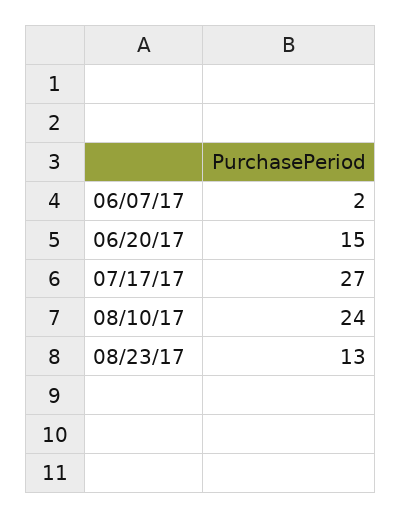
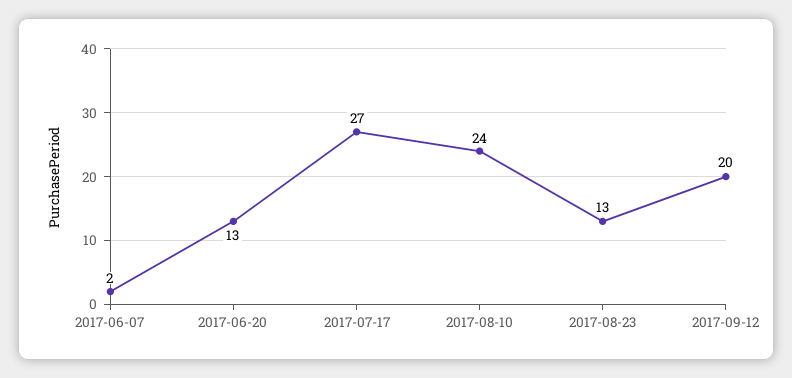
06/20/17: 15 -> 13
2017-09-12: none -> 20

